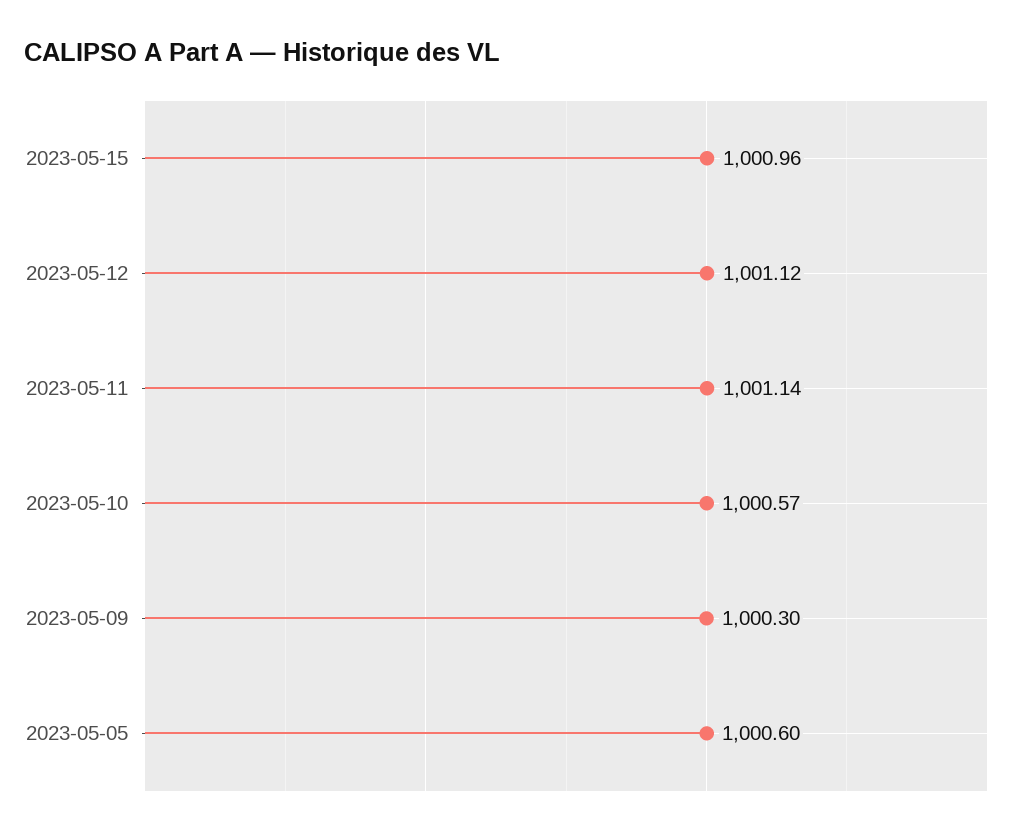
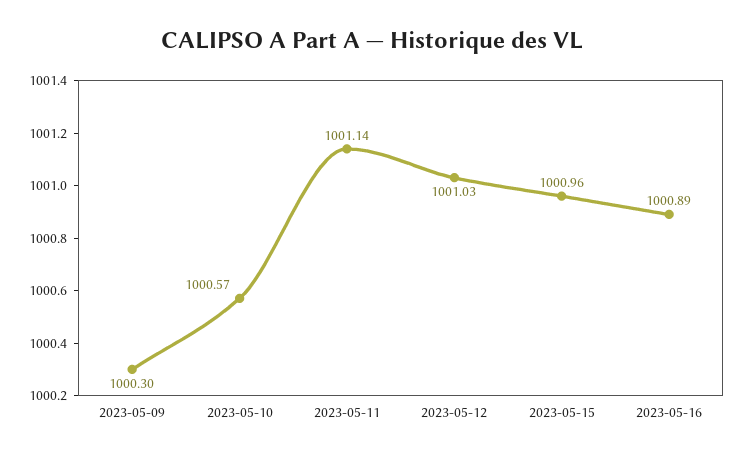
2023-05-12: 1001.12 -> 1001.03
2023-05-05: 1000.6 -> none
2023-05-16: none -> 1000.89

